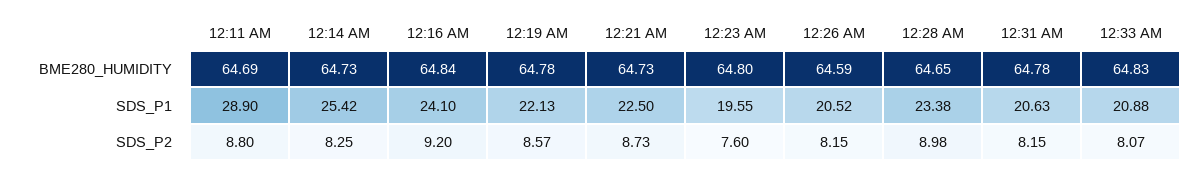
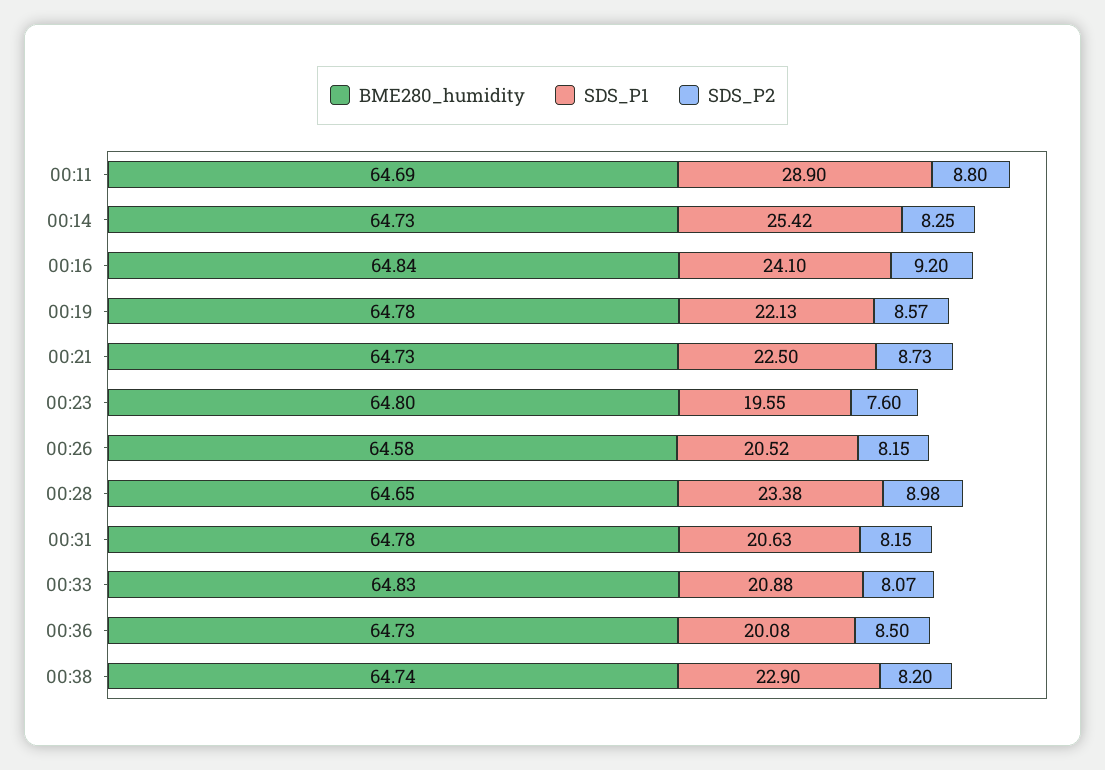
BME280_HUMIDITY, 12:26 AM: 64.59 -> 64.58
BME280_HUMIDITY, 00:36: none -> 64.73
SDS_P1, 00:36: none -> 20.08
SDS_P2, 00:36: none -> 8.5
BME280_HUMIDITY, 00:38: none -> 64.74
SDS_P1, 00:38: none -> 22.9
SDS_P2, 00:38: none -> 8.2

